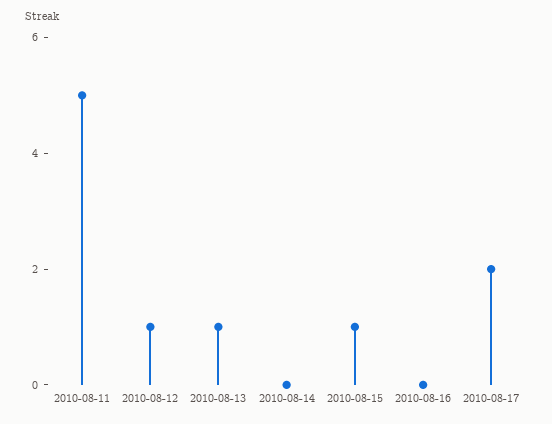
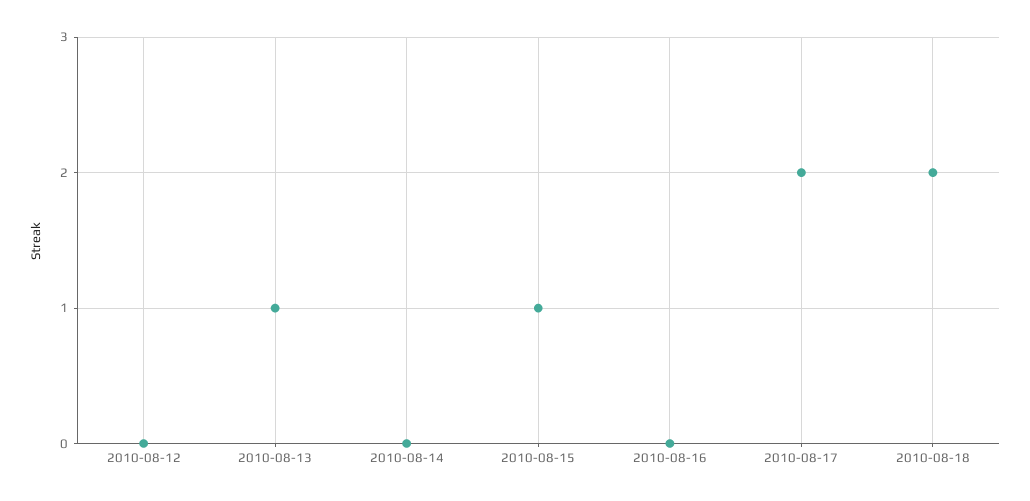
2010-08-11: 5 -> none
2010-08-12: 1 -> 0
2010-08-18: none -> 2

